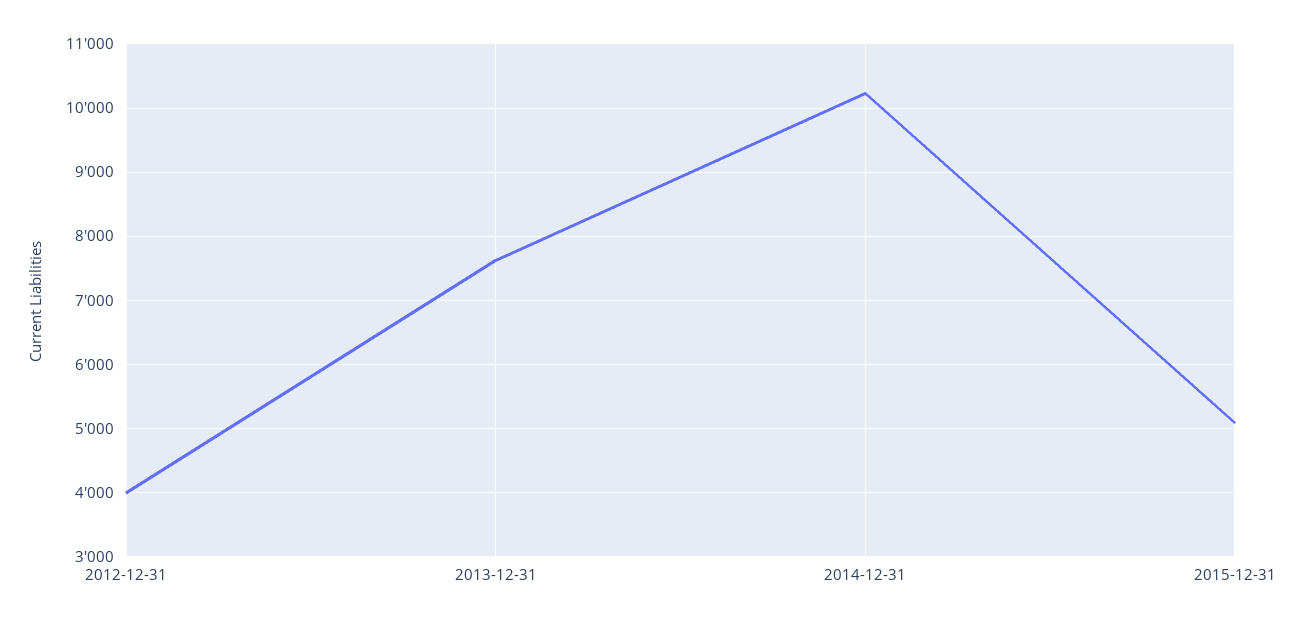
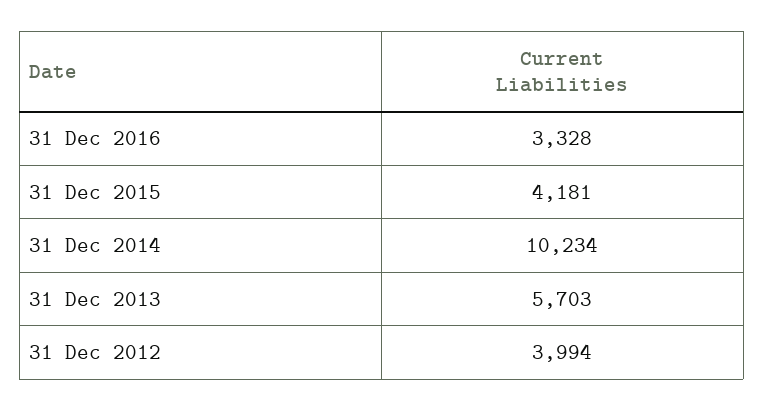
2013-12-31: 7600 -> 5703
2015-12-31: 5100 -> 4181
31 Dec 2016: none -> 3328

